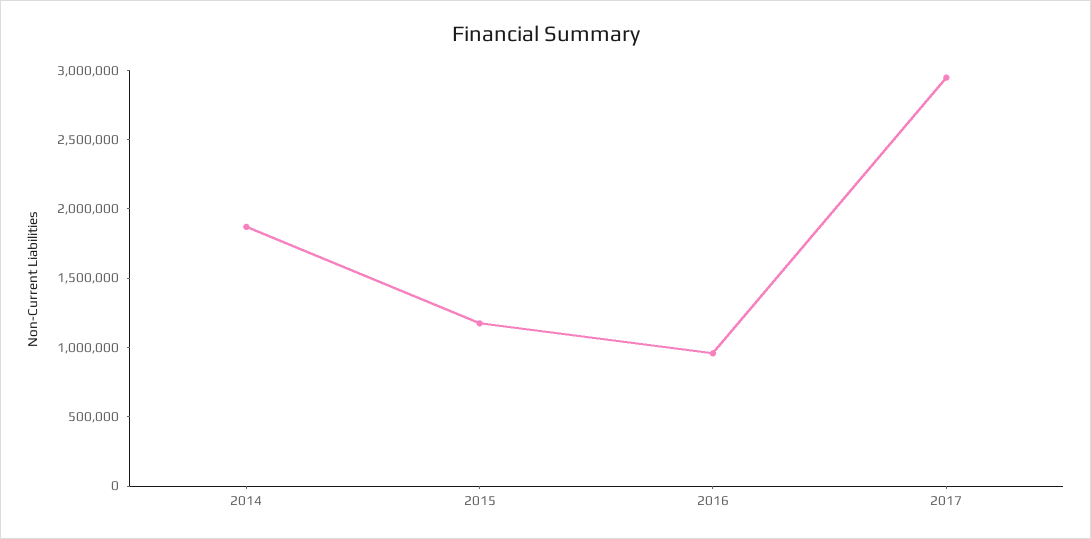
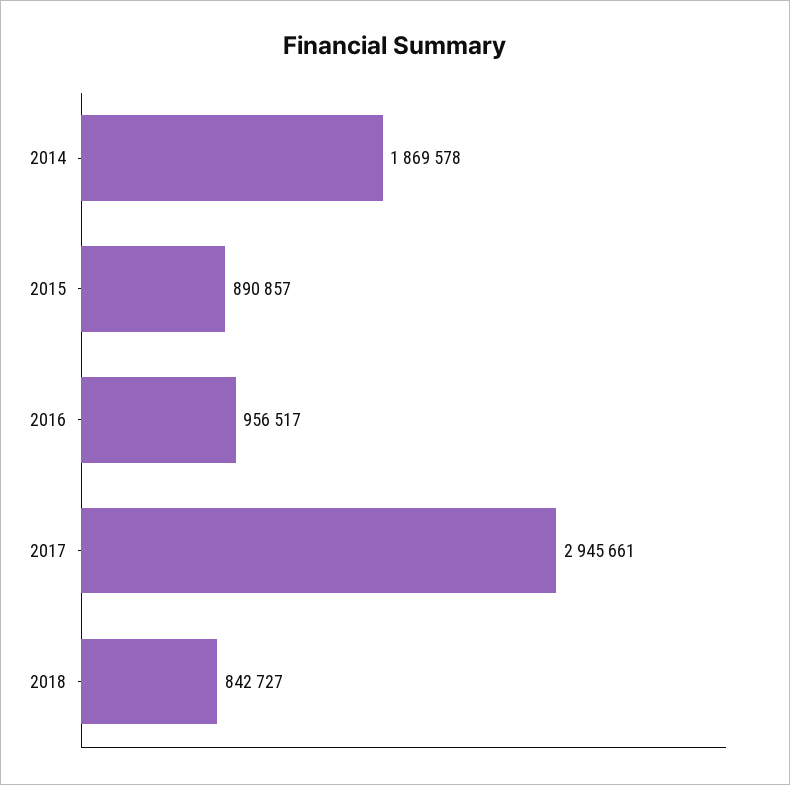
2015: 1200000 -> 890857
2018: none -> 842727

